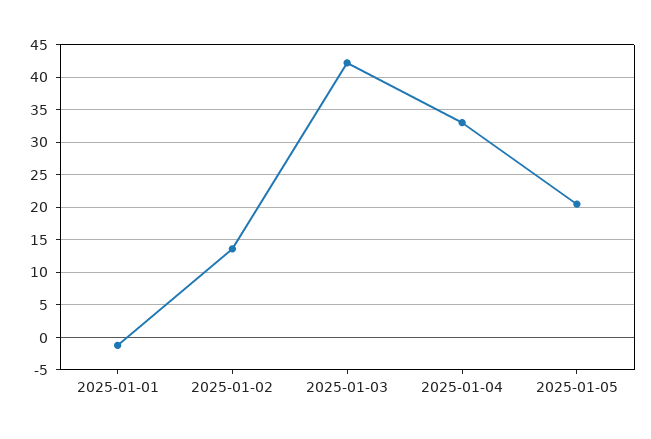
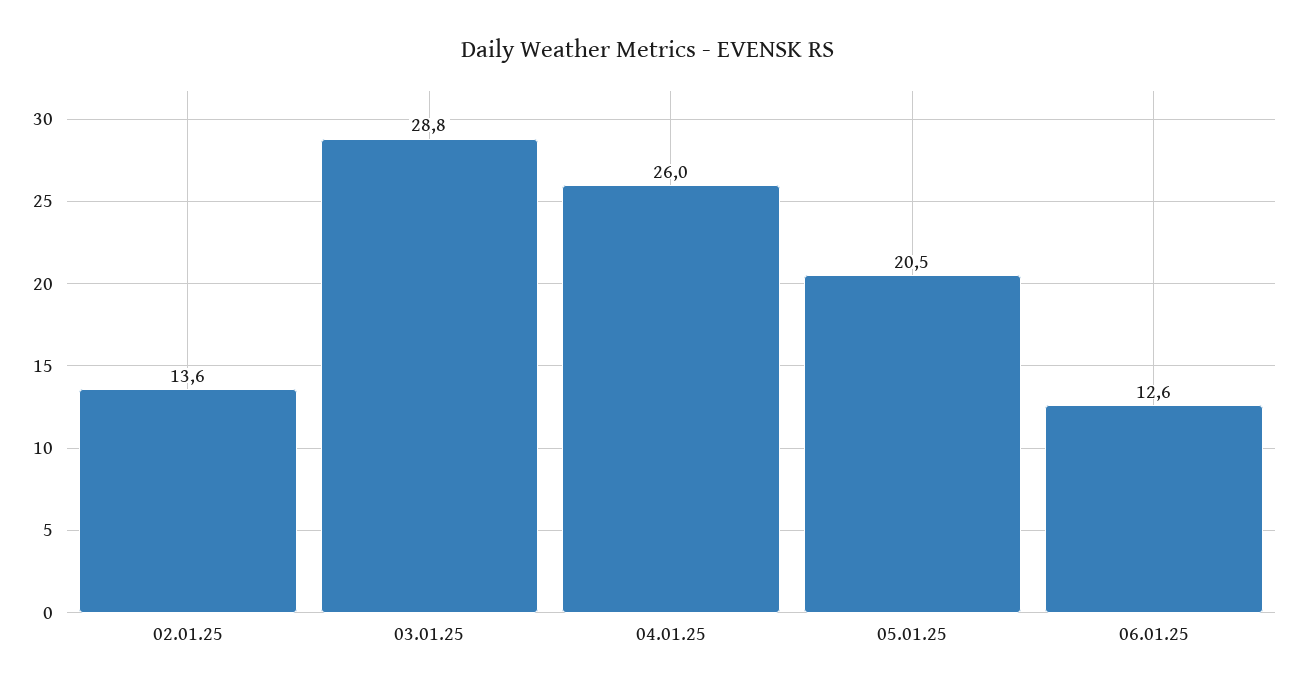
2025-01-01: -1 -> none
2025-01-03: 42 -> 28.8
2025-01-04: 33 -> 26
06.01.25: none -> 12.6

